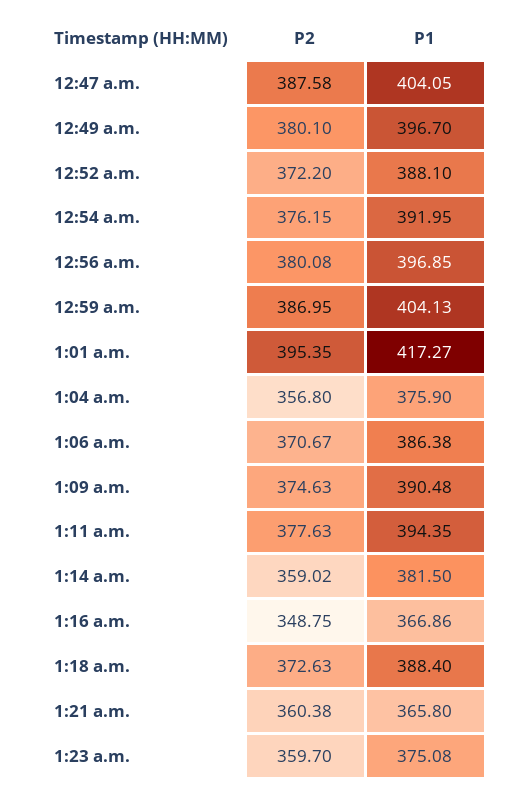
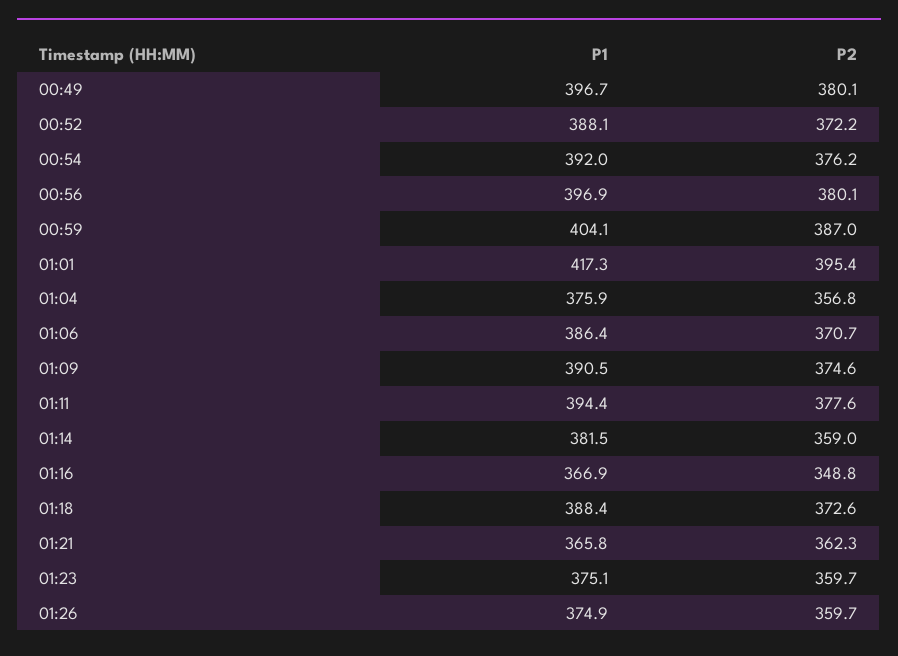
P2, 12:47 a.m.: 387.58 -> none
P1, 12:47 a.m.: 404.05 -> none
P2, 1:21 a.m.: 360.38 -> 362.3
P1, 01:26: none -> 374.9
P2, 01:26: none -> 359.7

